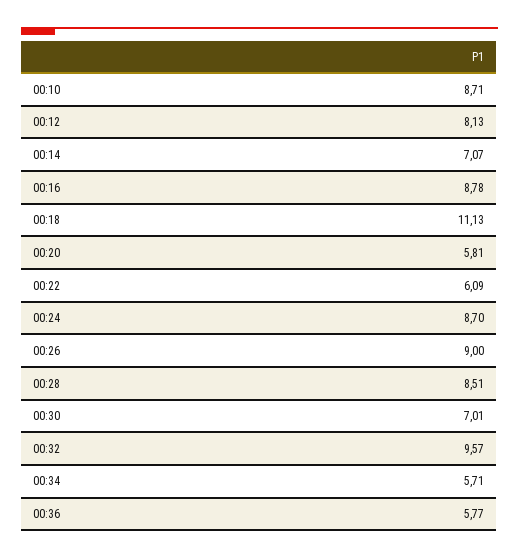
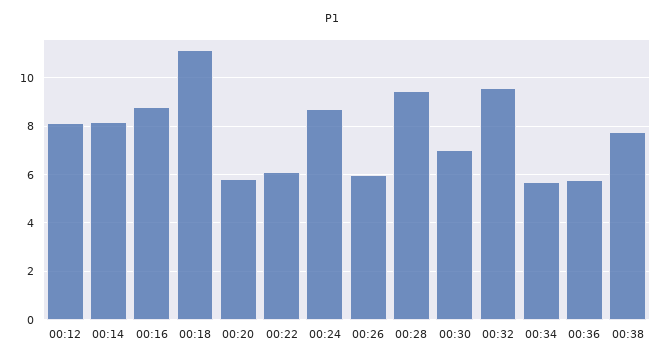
00:10: 8.71 -> none
00:14: 7.07 -> 8.25
00:26: 9 -> 6
00:28: 8.51 -> 9.5
00:38: none -> 7.75

